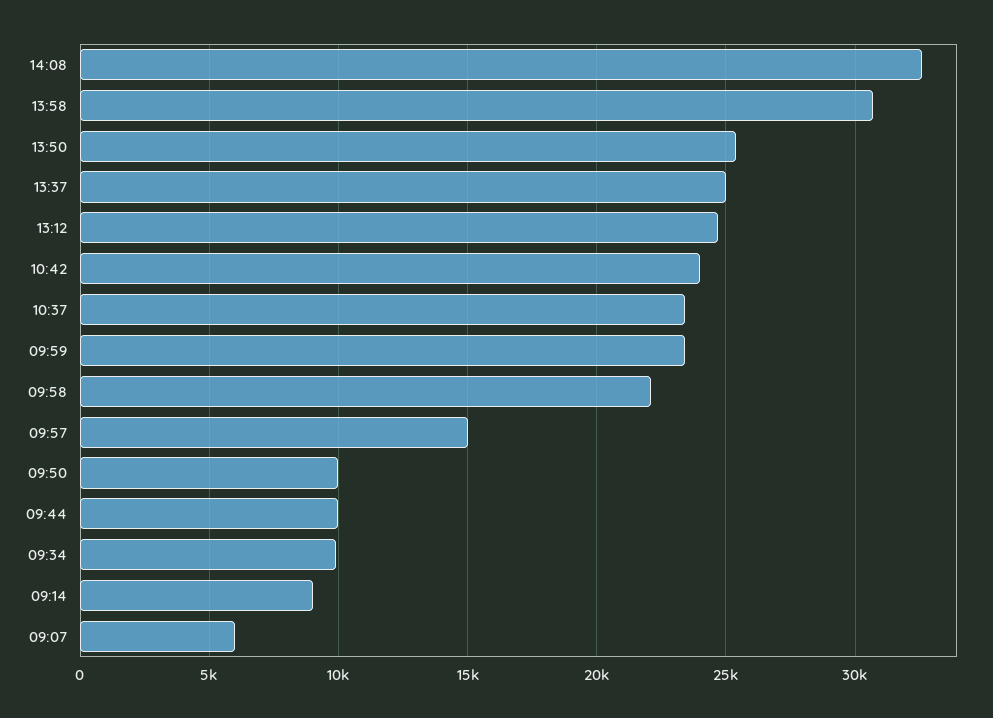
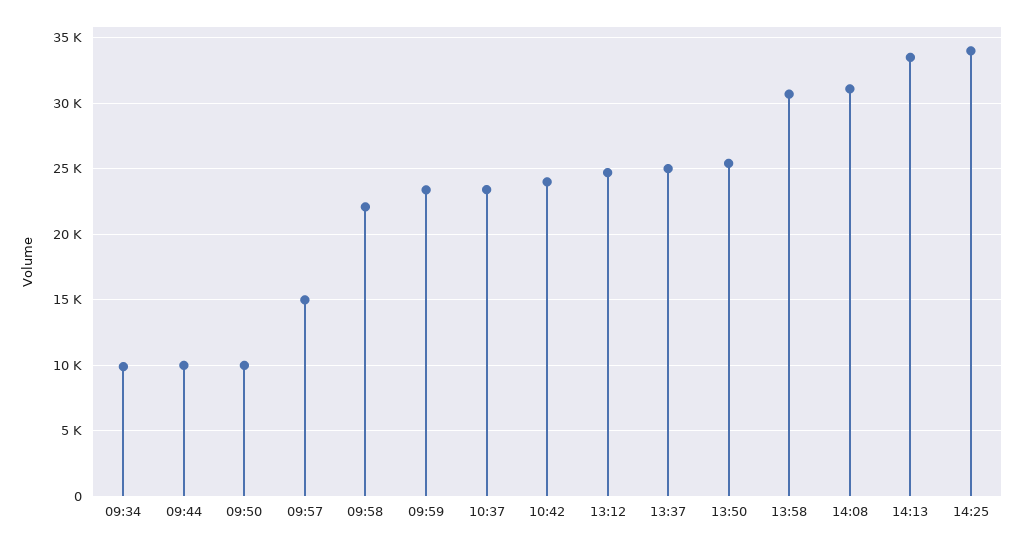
14:08: 32500 -> 31000
09:14: 9000 -> none
09:07: 6000 -> none
14:13: none -> 33500
14:25: none -> 34000

